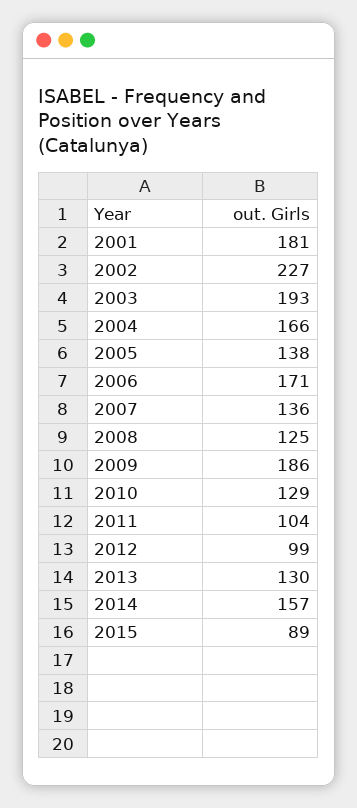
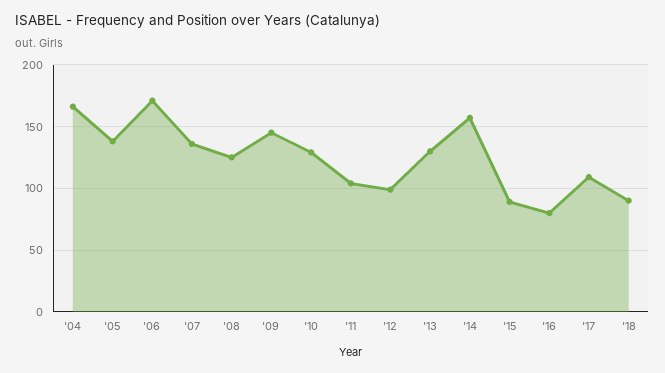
2001: 181 -> none
2002: 227 -> none
2003: 193 -> none
2009: 186 -> 145
'16: none -> 80
'17: none -> 110
'18: none -> 90

